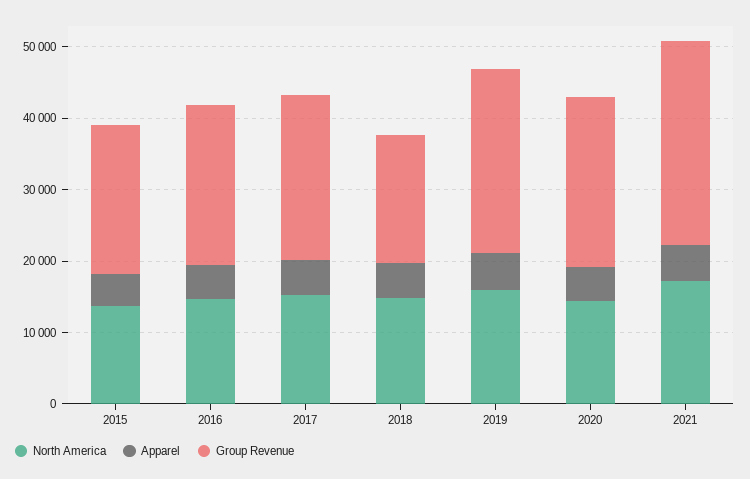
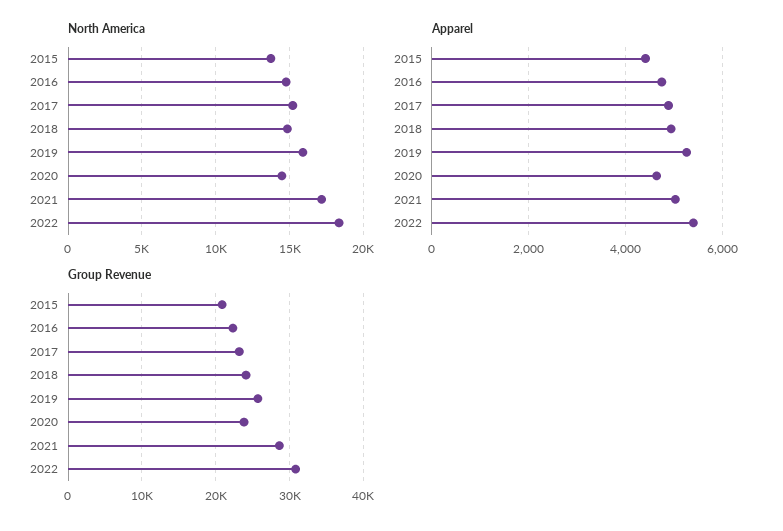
Group Revenue, 2018: 18000 -> 24000
North America, 2022: none -> 18500
Apparel, 2022: none -> 5400
Group Revenue, 2022: none -> 31000

